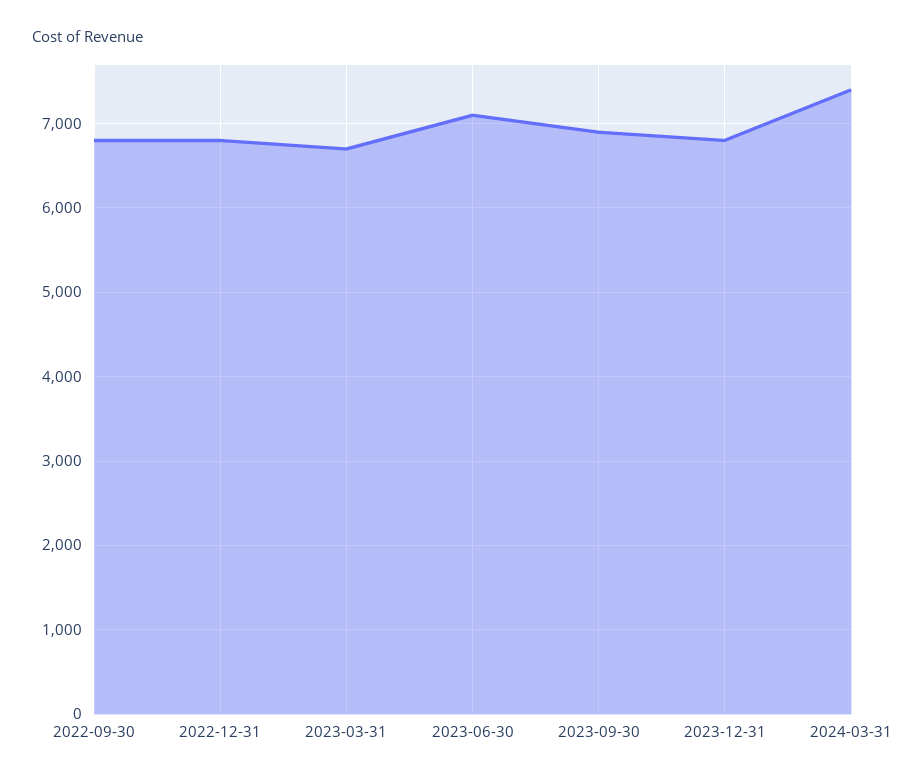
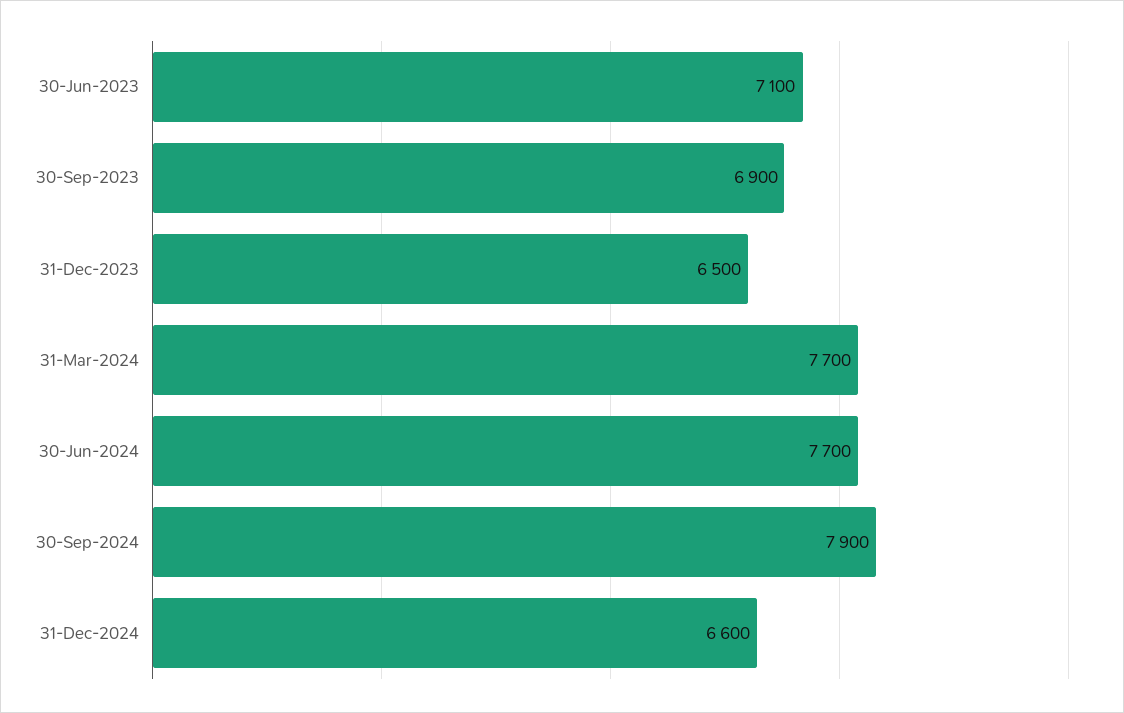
2022-09-30: 6800 -> none
2022-12-31: 6800 -> none
2023-03-31: 6700 -> none
2023-12-31: 6800 -> 6500
2024-03-31: 7400 -> 7700
30-Jun-2024: none -> 7700
30-Sep-2024: none -> 7900
31-Dec-2024: none -> 6600

